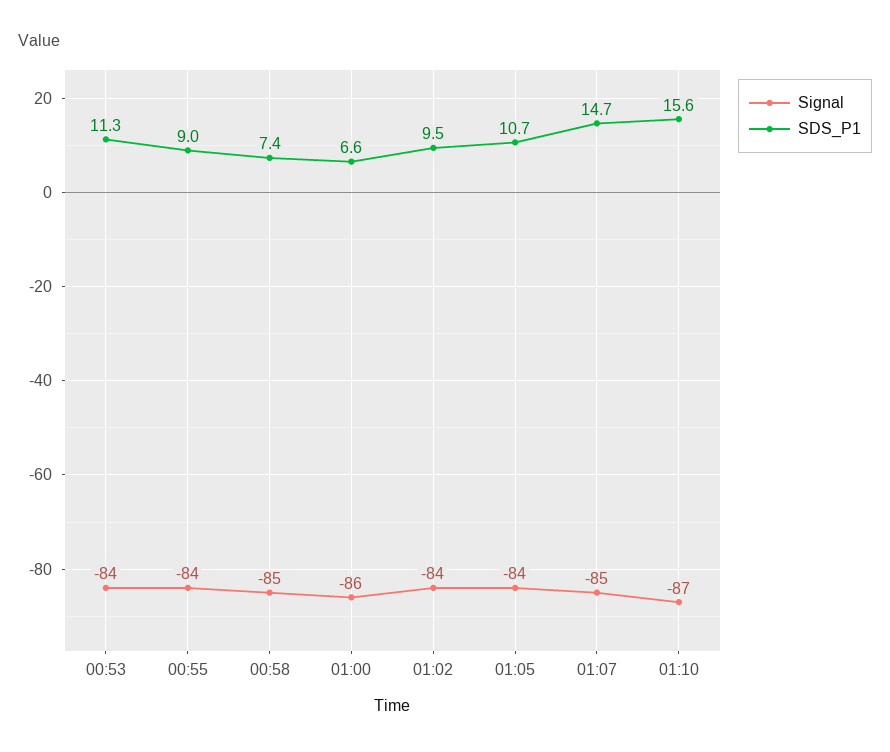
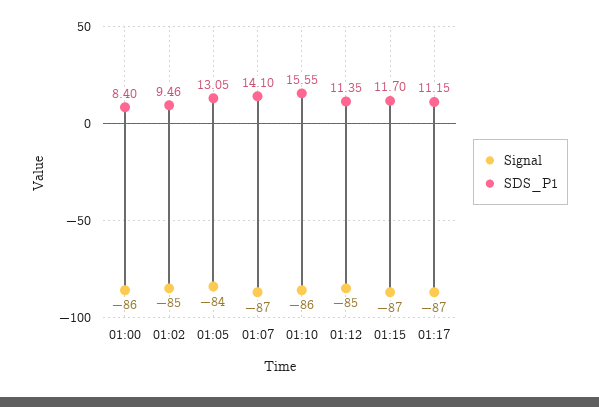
Signal, 00:53: -84 -> none
SDS_P1, 00:53: 11.3 -> none
Signal, 00:55: -84 -> none
SDS_P1, 00:55: 9 -> none
Signal, 00:58: -85 -> none
SDS_P1, 00:58: 7.4 -> none
SDS_P1, 01:00: 6.6 -> 8.4
Signal, 01:02: -84 -> -85
SDS_P1, 01:05: 10.7 -> 13.05
Signal, 01:07: -85 -> -87
SDS_P1, 01:07: 14.7 -> 14.1
Signal, 01:10: -87 -> -86
Signal, 01:12: none -> -85
SDS_P1, 01:12: none -> 11.35
Signal, 01:15: none -> -87
SDS_P1, 01:15: none -> 11.7
Signal, 01:17: none -> -87
SDS_P1, 01:17: none -> 11.15

